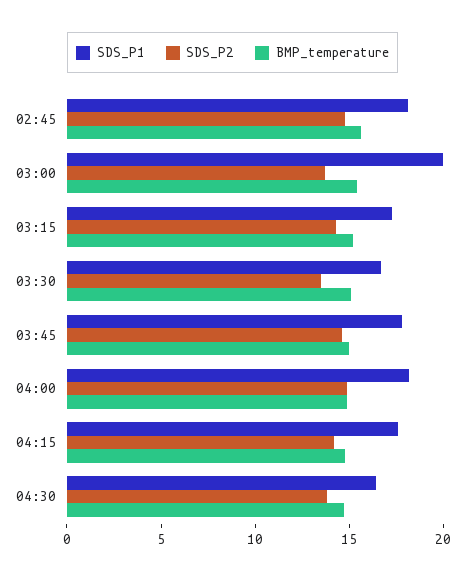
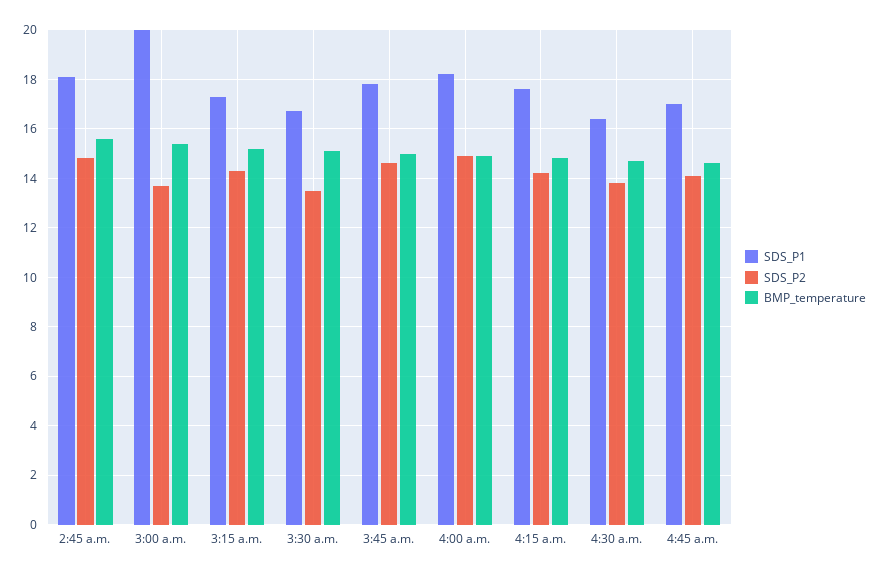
SDS_P1, 4:45 a.m.: none -> 17
SDS_P2, 4:45 a.m.: none -> 14
BMP_temperature, 4:45 a.m.: none -> 14.5

